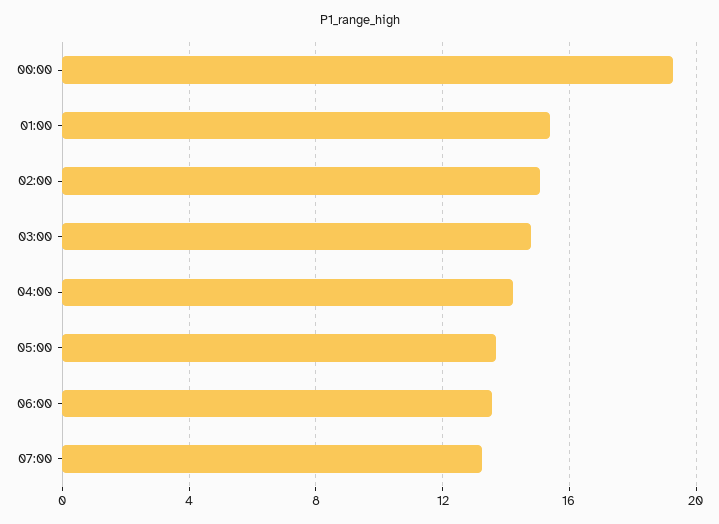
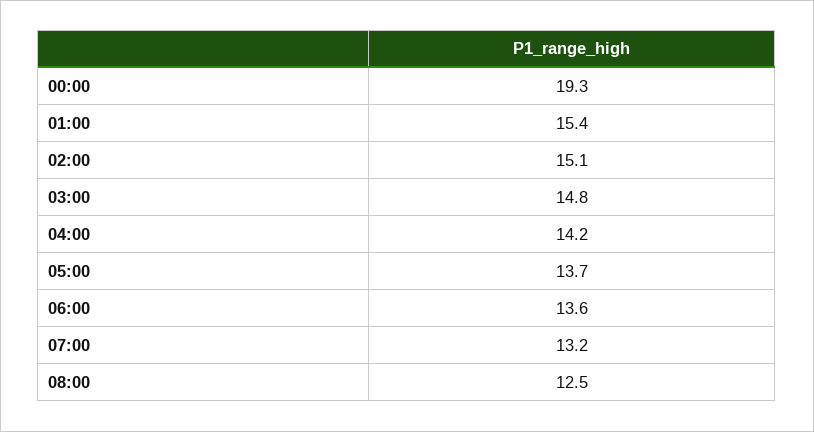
08:00: none -> 12.5

